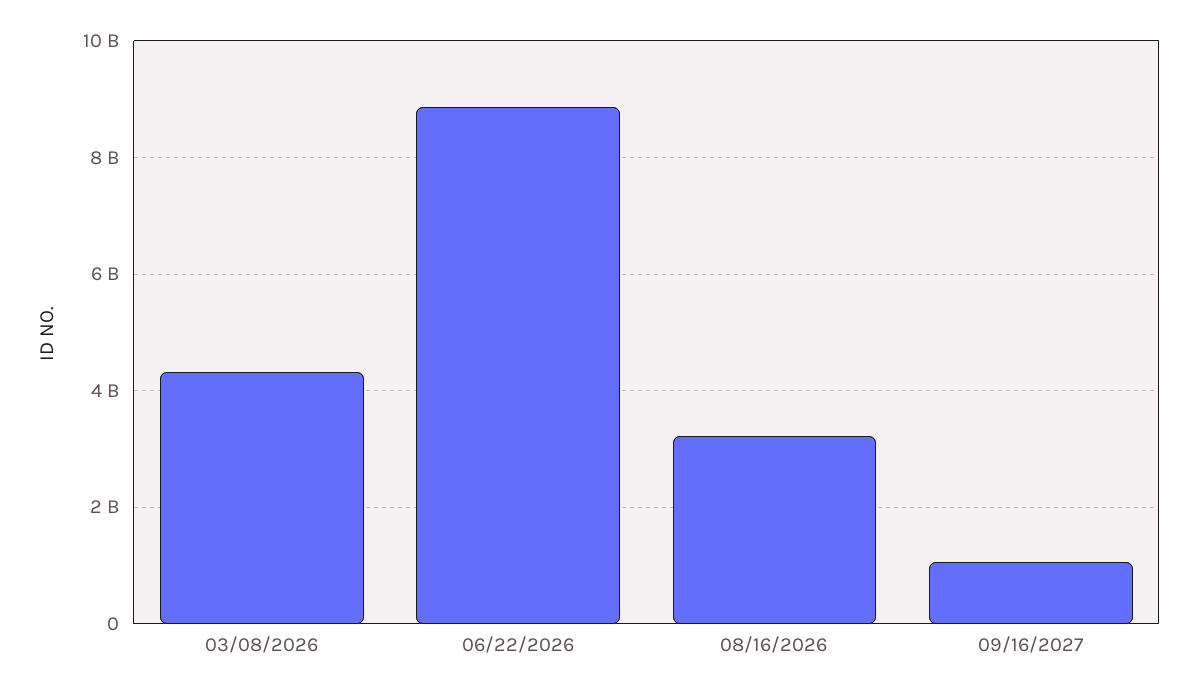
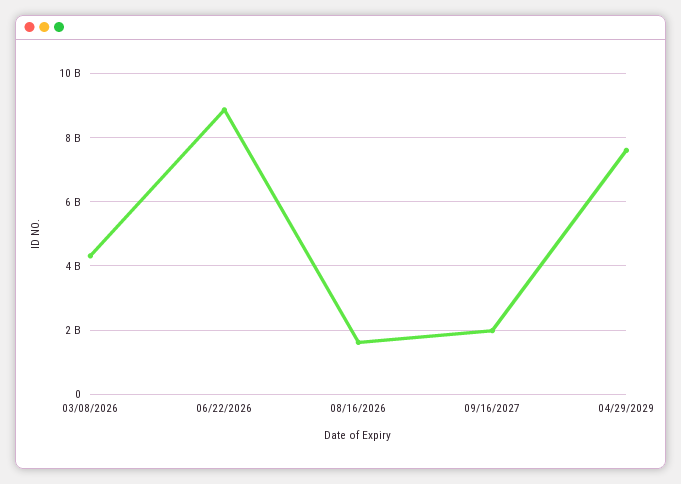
08/16/2026: 3200000000 -> 1600000000
09/16/2027: 1000000000 -> 2000000000
04/29/2029: none -> 7600000000

